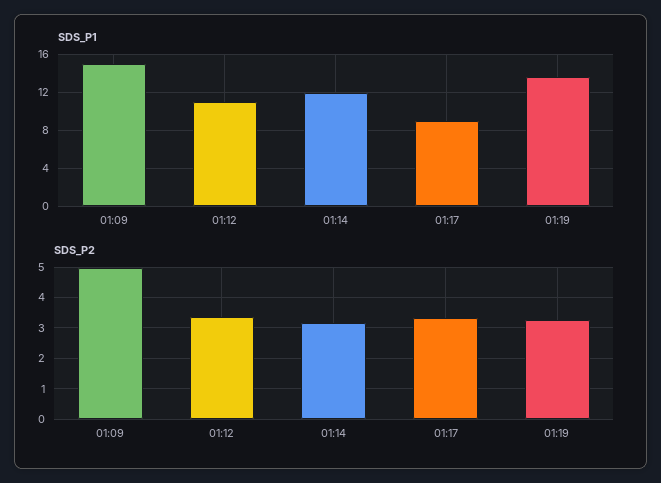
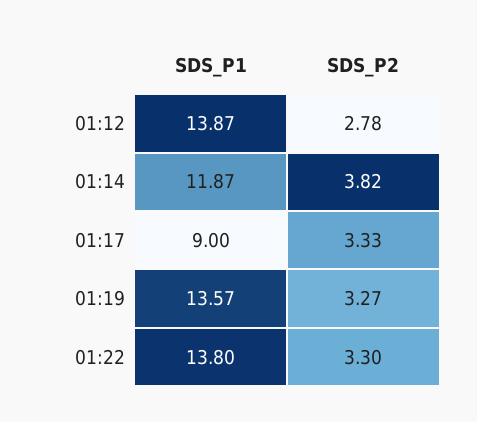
SDS_P1, 01:09: 15 -> none
SDS_P1, 01:12: 11 -> 13.87
SDS_P2, 01:09: 5 -> none
SDS_P2, 01:12: 3.4 -> 2.78
SDS_P2, 01:14: 3.2 -> 3.82
SDS_P1, 01:22: none -> 13.8
SDS_P2, 01:22: none -> 3.3

